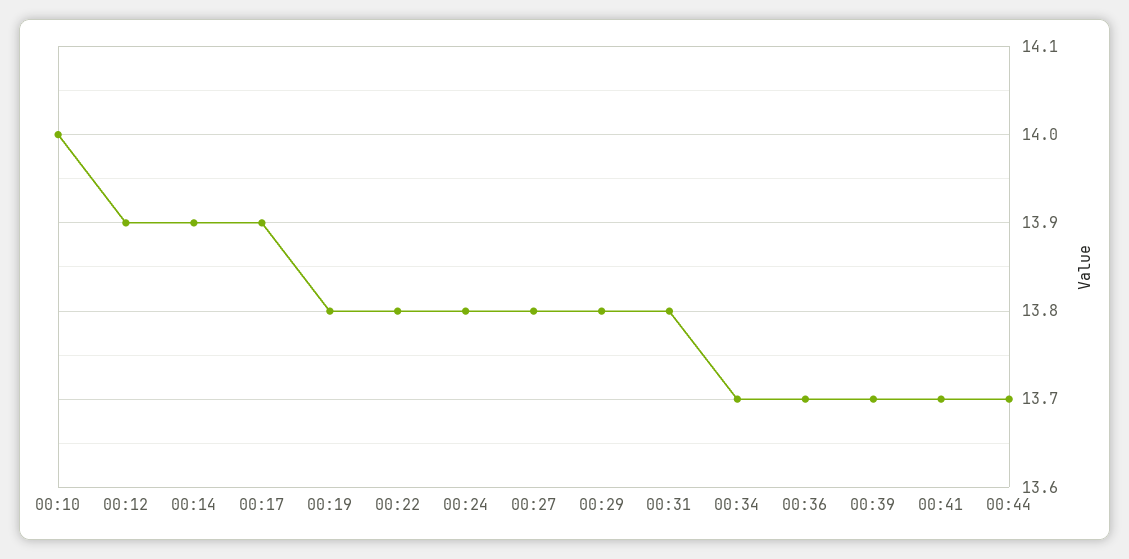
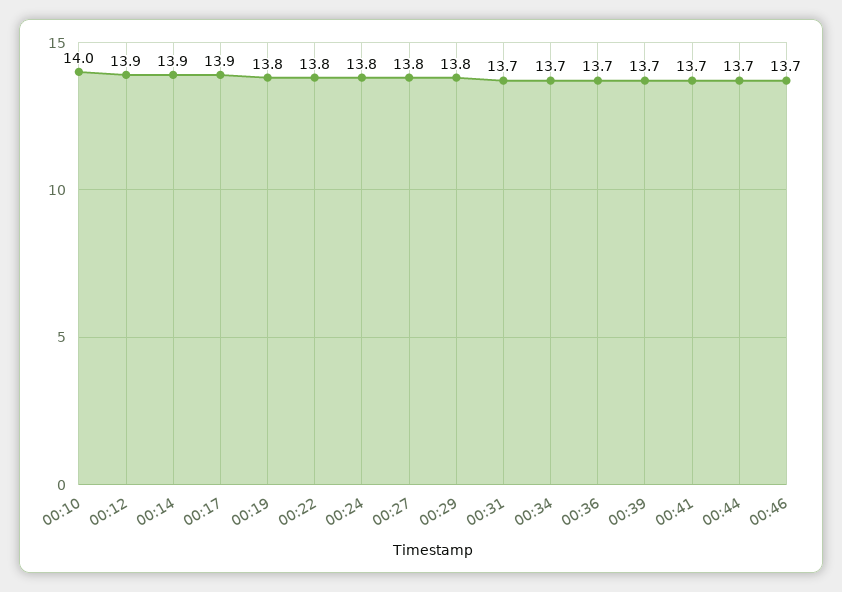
00:31: 13.8 -> 13.7
00:46: none -> 13.7

